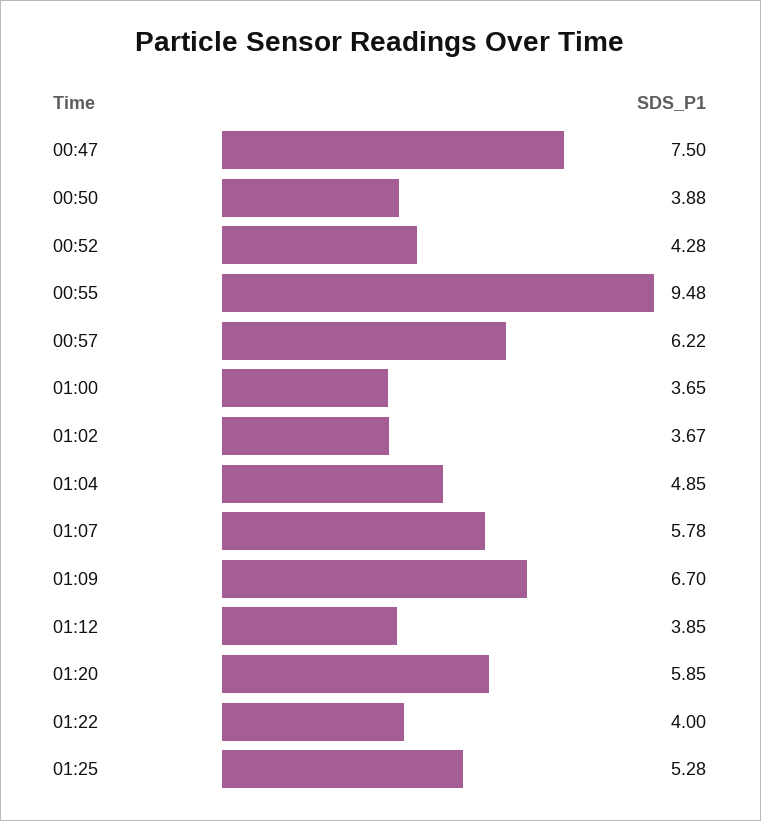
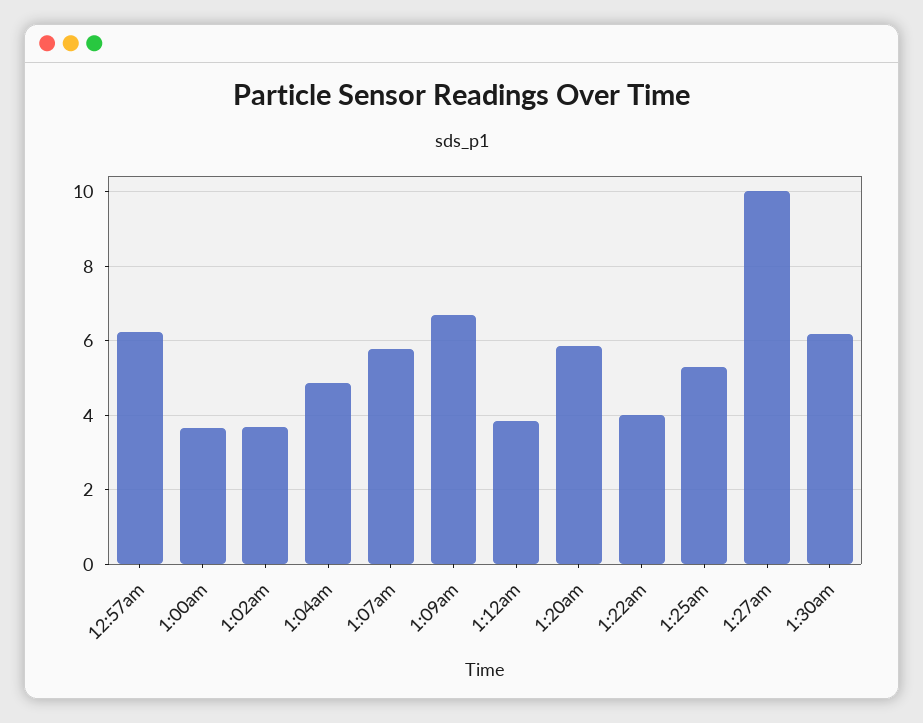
00:47: 7.5 -> none
00:50: 3.88 -> none
00:52: 4.28 -> none
00:55: 9.48 -> none
1:27am: none -> 10
1:30am: none -> 6.2

